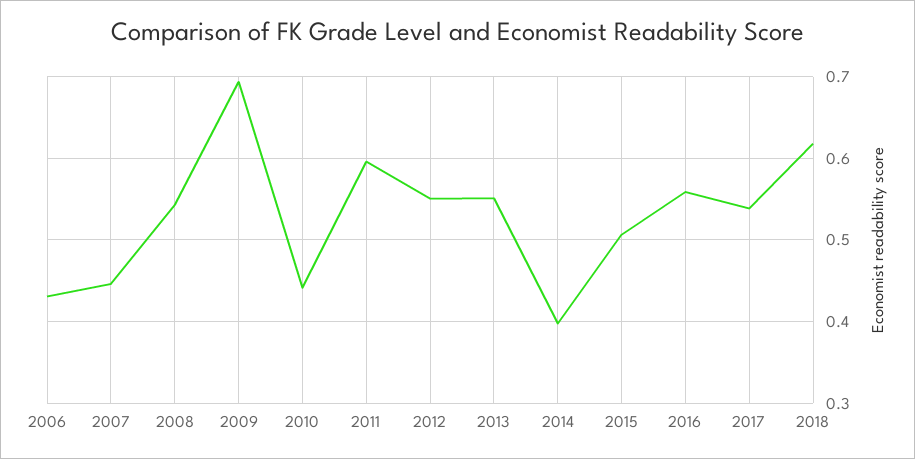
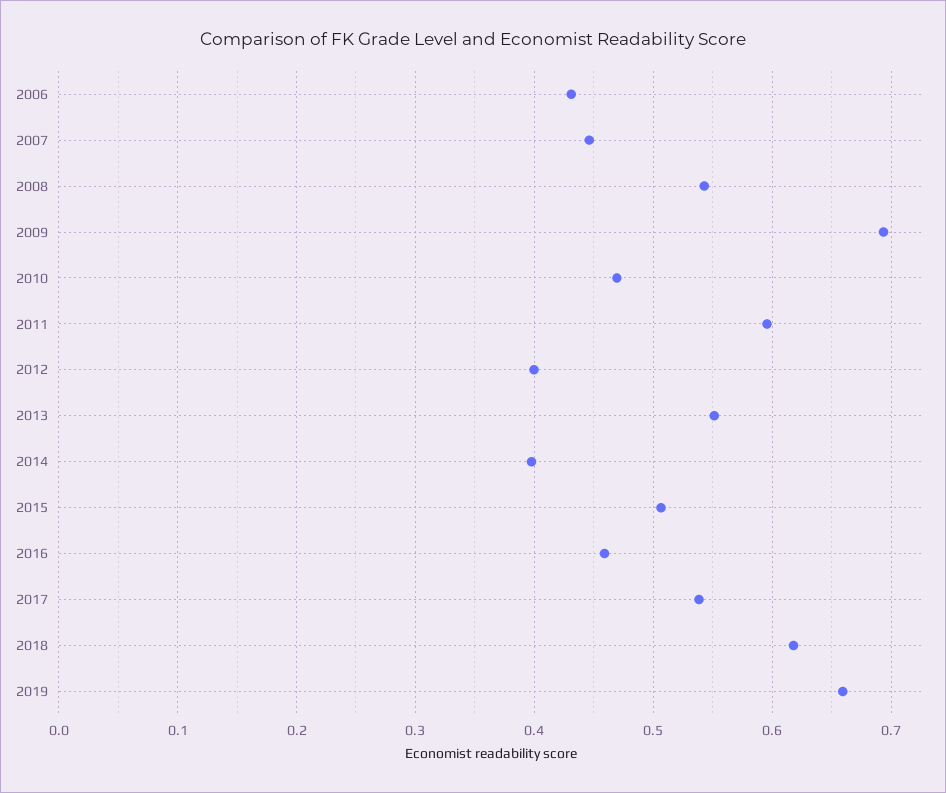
2010: 0.44 -> 0.47
2012: 0.55 -> 0.4
2016: 0.56 -> 0.46
2019: none -> 0.66

